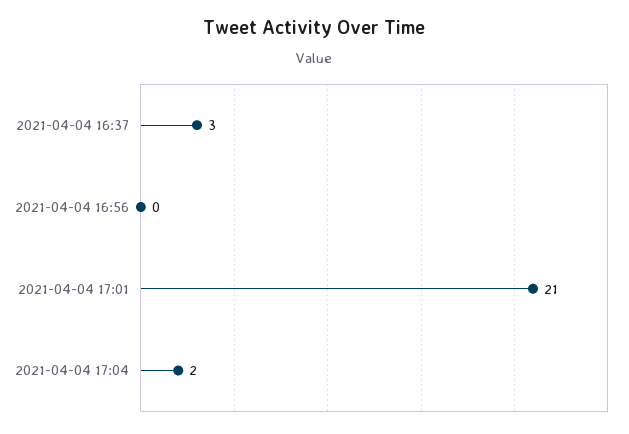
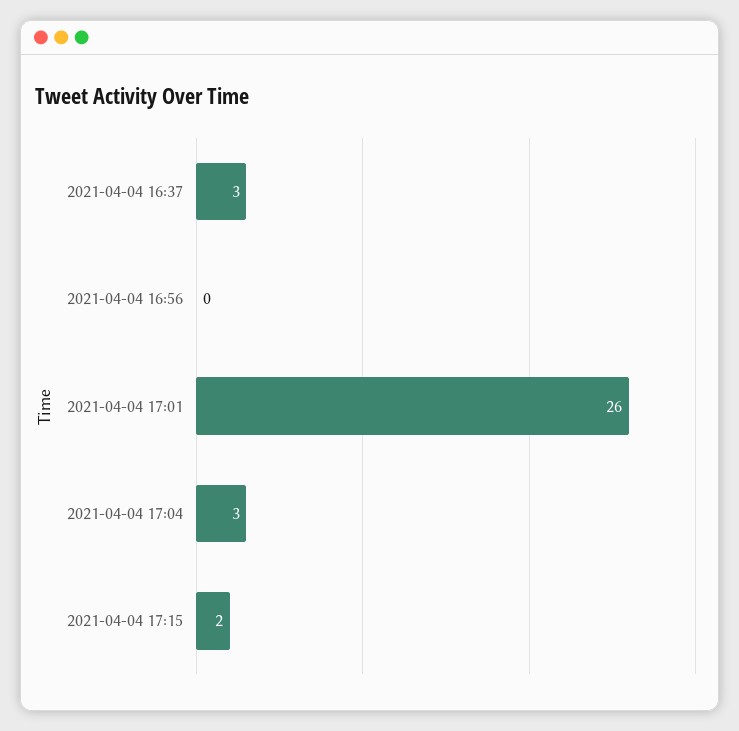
2021-04-04 17:01: 21 -> 26
2021-04-04 17:04: 2 -> 3
2021-04-04 17:15: none -> 2

